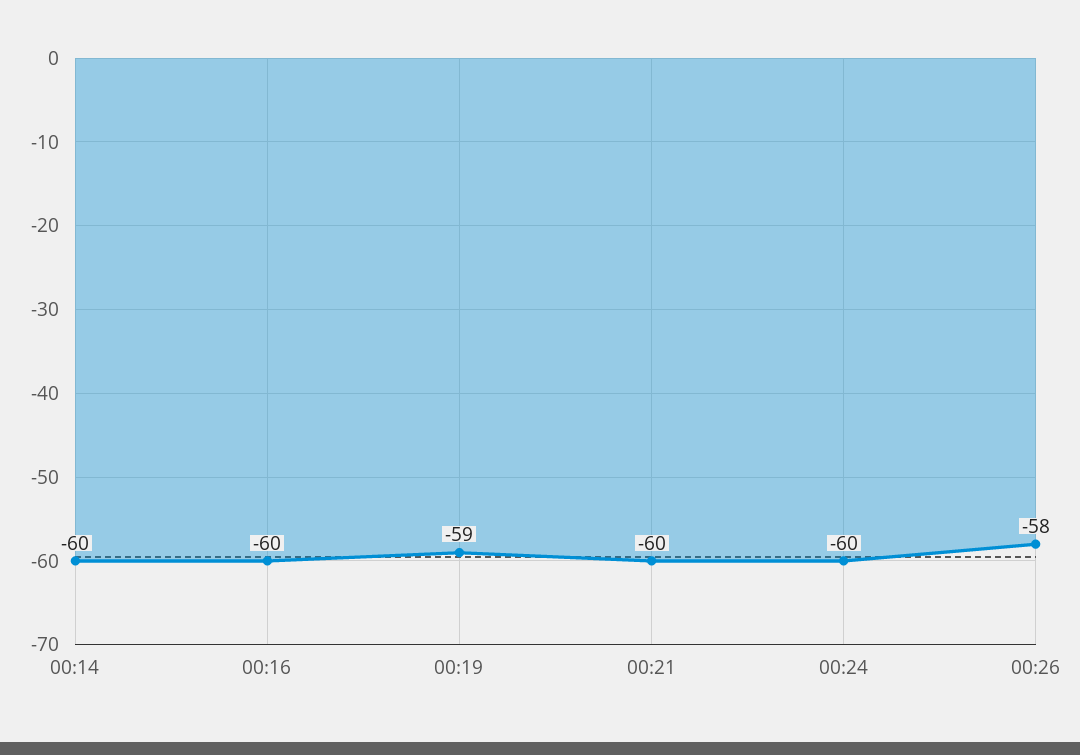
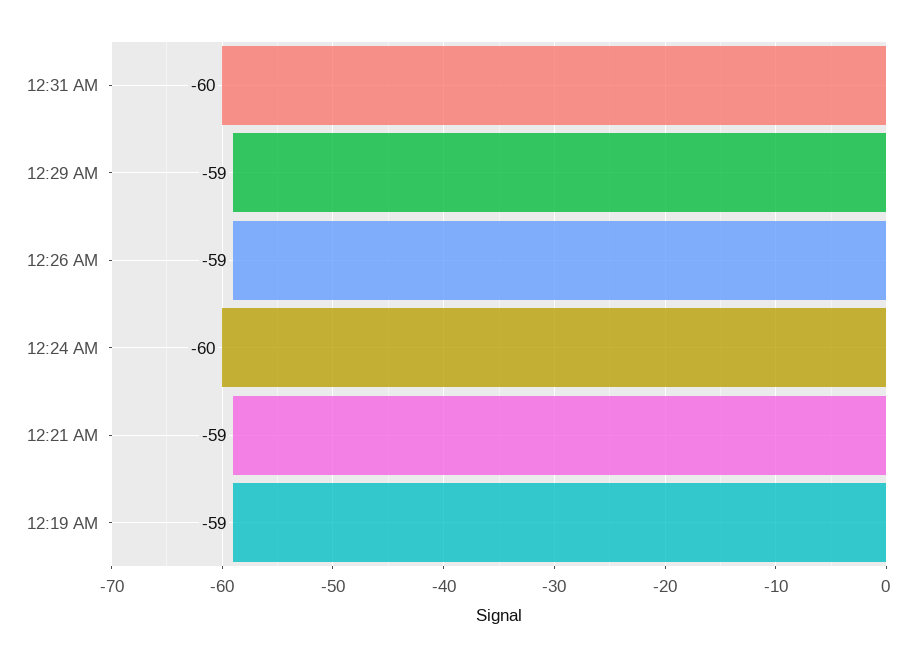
00:14: -60 -> none
00:16: -60 -> none
00:21: -60 -> -59
00:26: -58 -> -59
12:31 AM: none -> -60
12:29 AM: none -> -59

